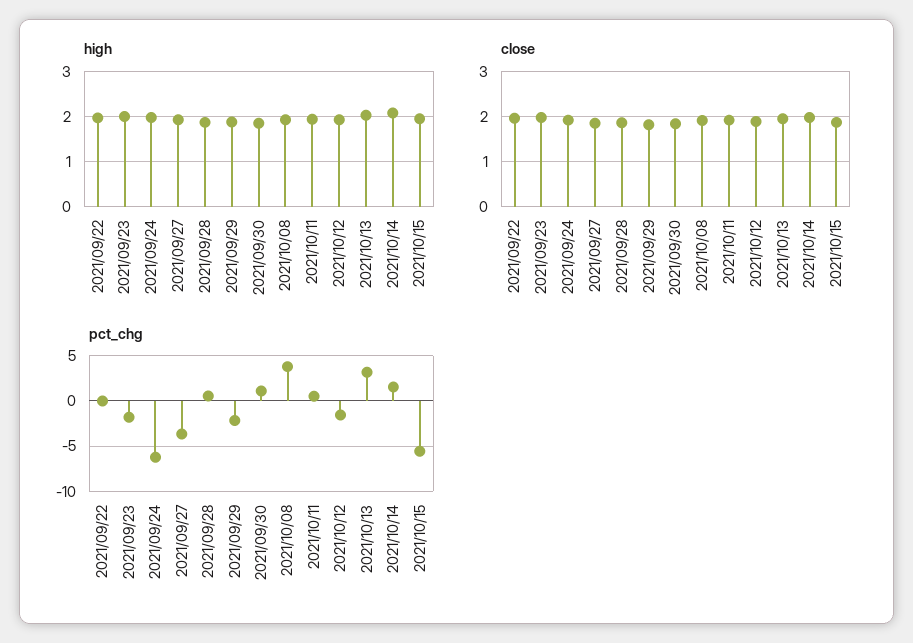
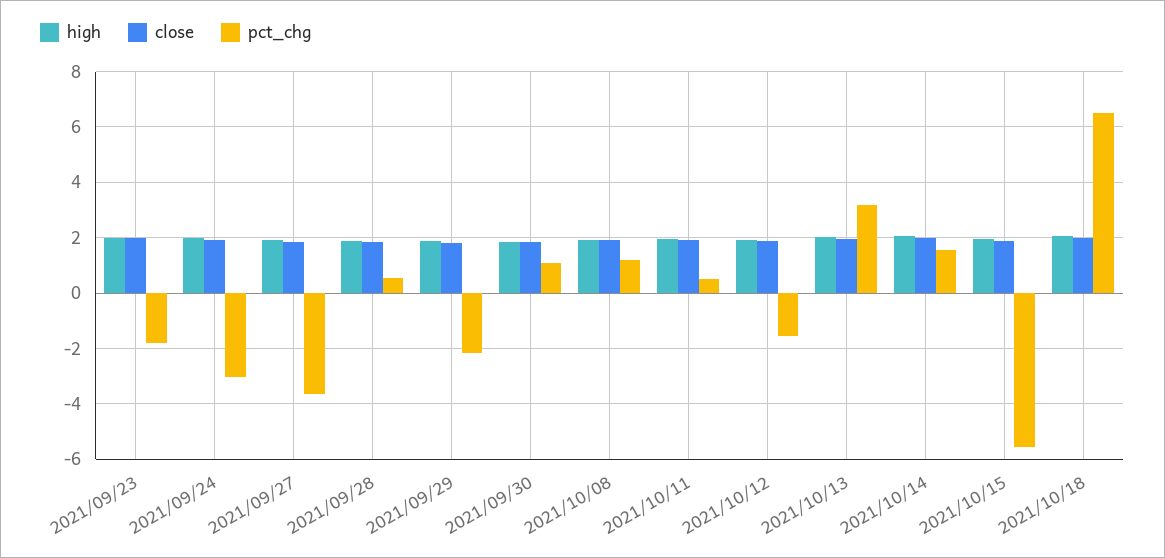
high, 2021/09/22: 2 -> none
close, 2021/09/22: 2 -> none
pct_chg, 2021/09/22: 0 -> none
pct_chg, 2021/09/24: -6 -> -3
pct_chg, 2021/10/08: 4 -> 1.25
high, 2021/10/18: none -> 2
close, 2021/10/18: none -> 2
pct_chg, 2021/10/18: none -> 6.5

